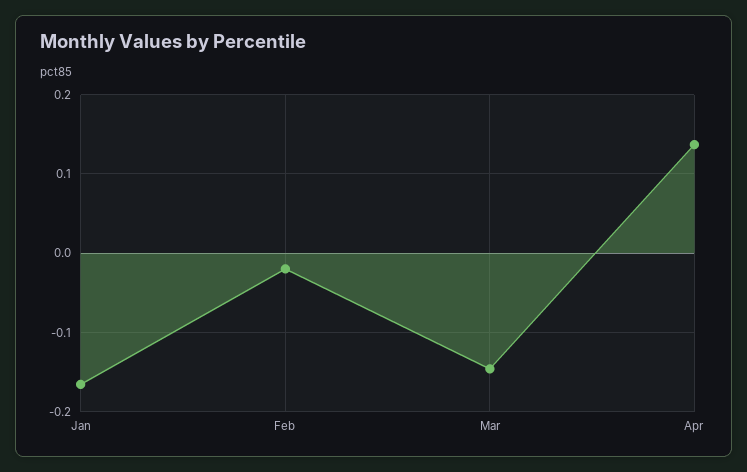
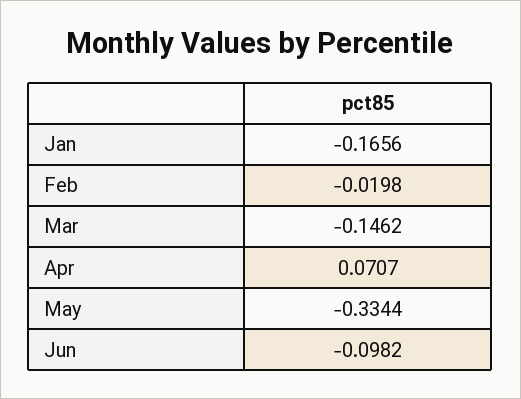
Apr: 0.14 -> 0.0707
May: none -> -0.3344
Jun: none -> -0.0982

